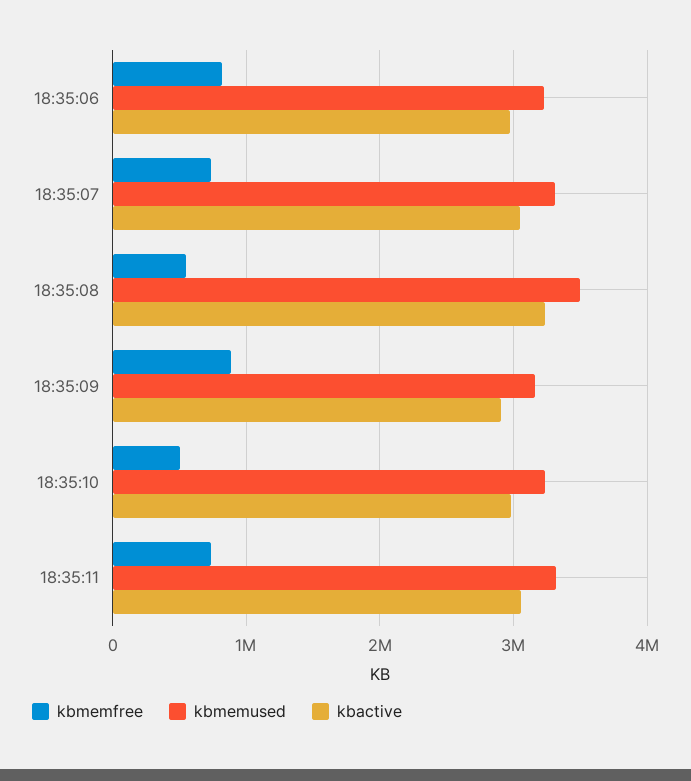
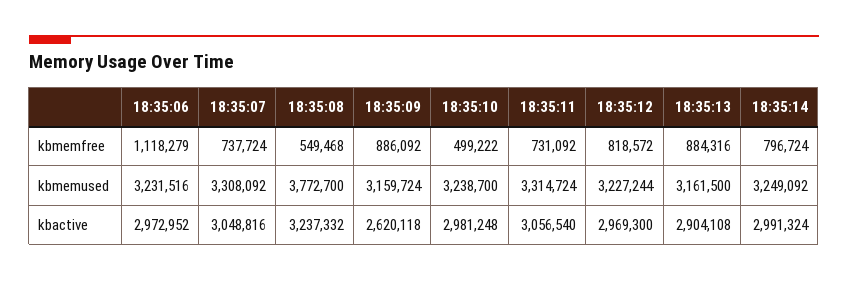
kbmemfree, 18:35:06: 800000 -> 1118279
kbmemused, 18:35:08: 3500000 -> 3772700
kbactive, 18:35:09: 2900000 -> 2620118
kbmemfree, 18:35:12: none -> 818572
kbmemfree, 18:35:13: none -> 884316
kbmemfree, 18:35:14: none -> 796724
kbmemused, 18:35:12: none -> 3227244
kbmemused, 18:35:13: none -> 3161500
kbmemused, 18:35:14: none -> 3249092
kbactive, 18:35:12: none -> 2969300
kbactive, 18:35:13: none -> 2904108
kbactive, 18:35:14: none -> 2991324

